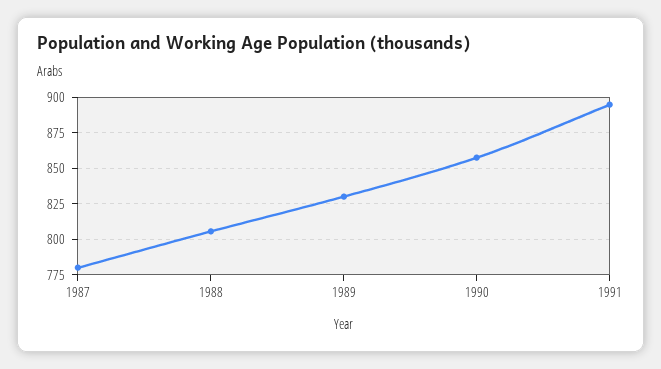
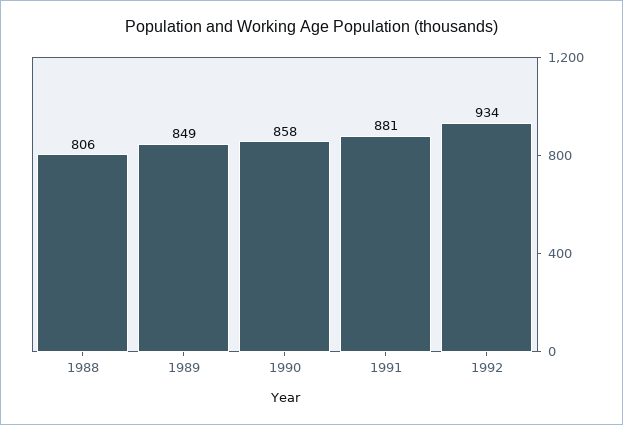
1987: 780 -> none
1989: 830 -> 849
1991: 895 -> 881
1992: none -> 934

